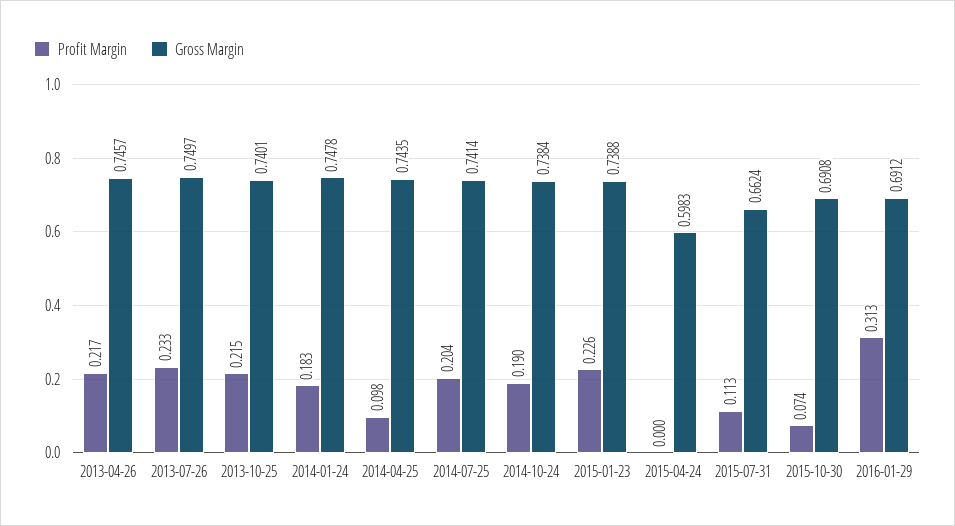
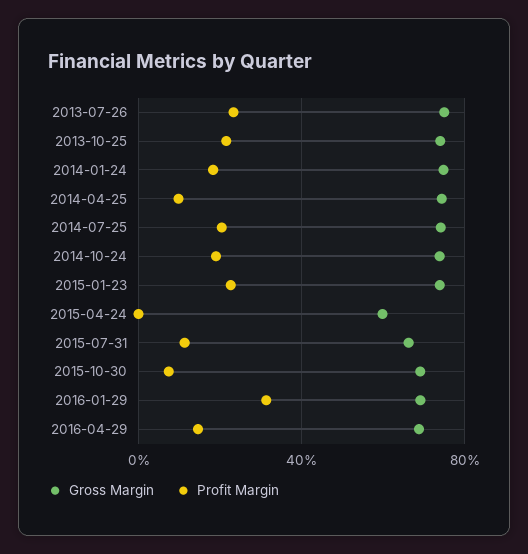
Profit Margin, 2013-04-26: 0.217 -> none
Gross Margin, 2013-04-26: 0.7457 -> none
Gross Margin, 2016-04-29: none -> 0.7
Profit Margin, 2016-04-29: none -> 0.15

